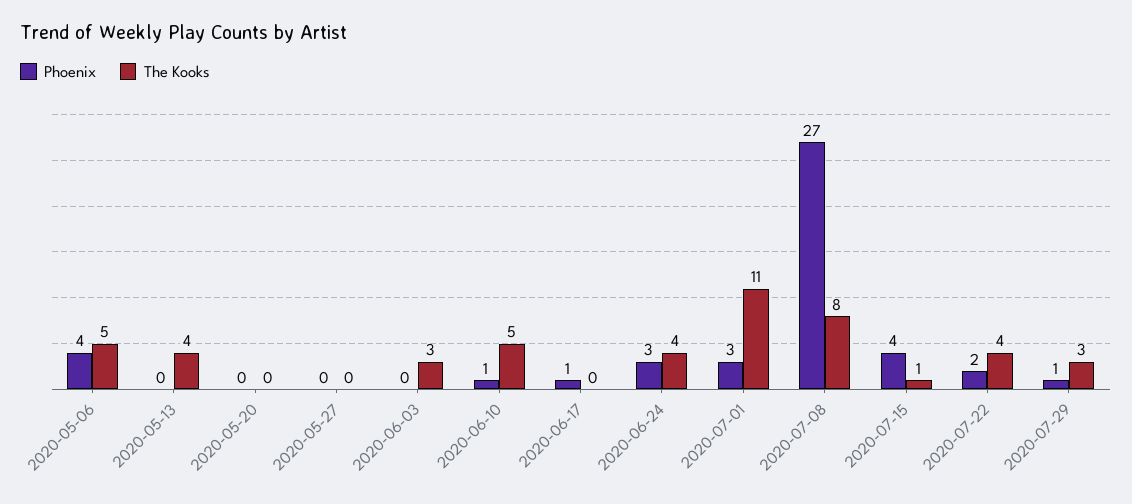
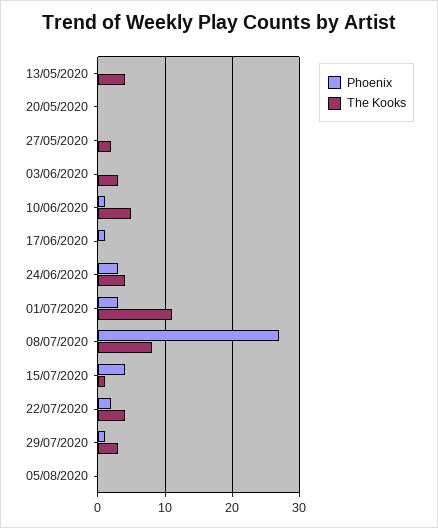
Phoenix, 2020-05-06: 4 -> none
The Kooks, 2020-05-06: 5 -> none
The Kooks, 2020-05-27: 0 -> 2
Phoenix, 05/08/2020: none -> 0
The Kooks, 05/08/2020: none -> 0

